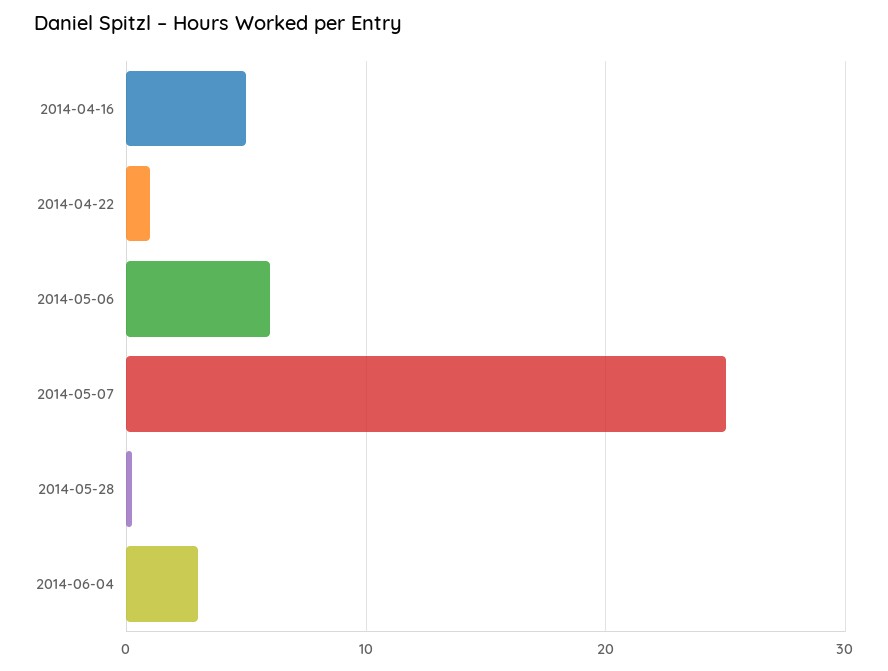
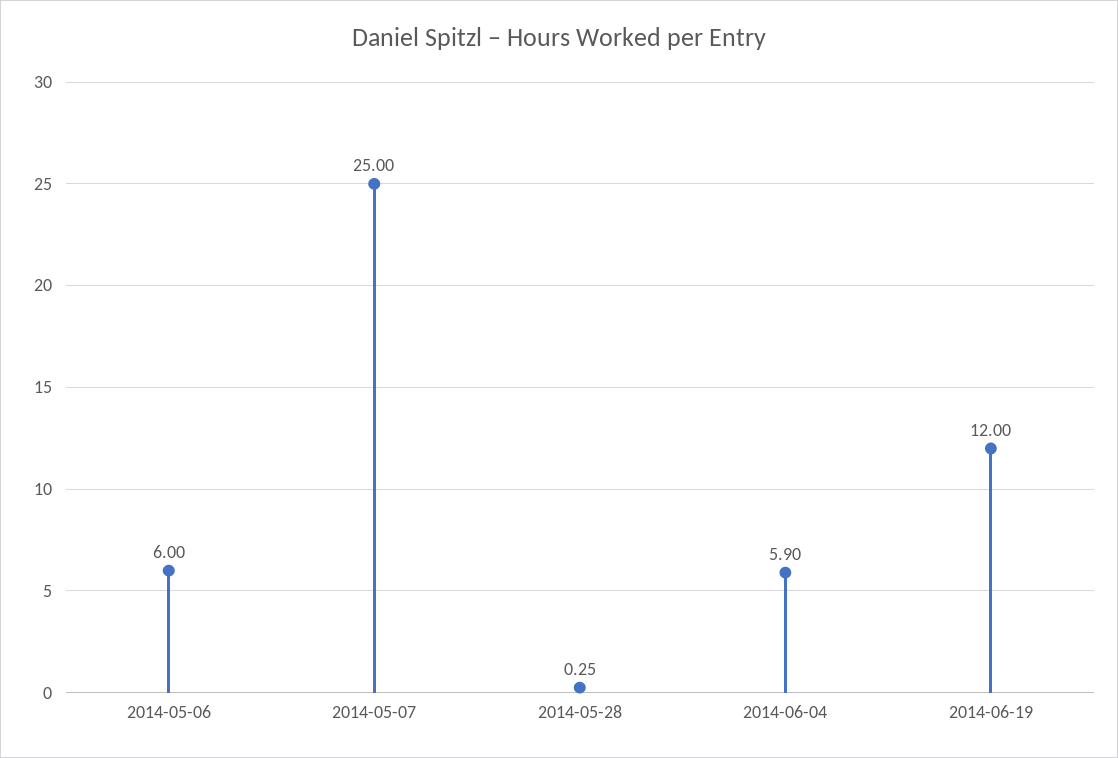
2014-04-16: 5 -> none
2014-04-22: 1 -> none
2014-06-04: 3 -> 5.9
2014-06-19: none -> 12

